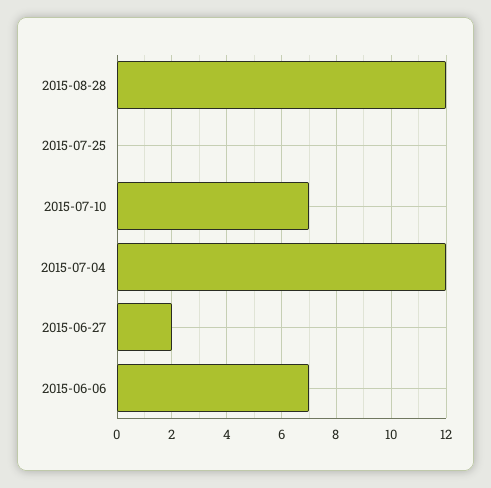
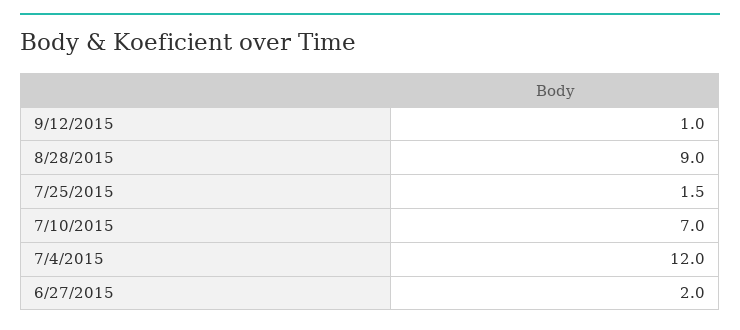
2015-08-28: 12 -> 9
2015-07-25: 0 -> 1.5
2015-06-06: 7 -> none
9/12/2015: none -> 1

